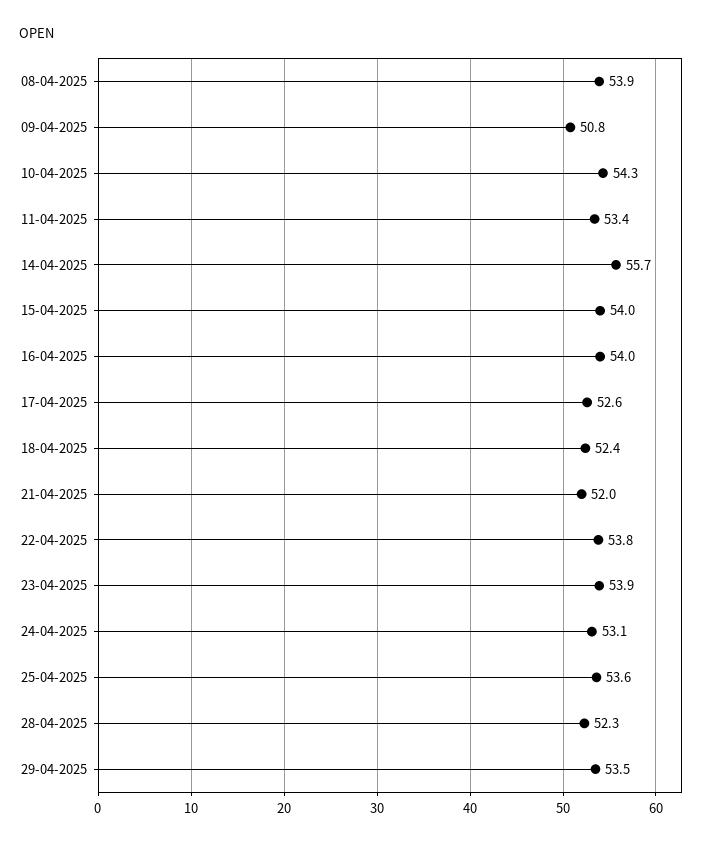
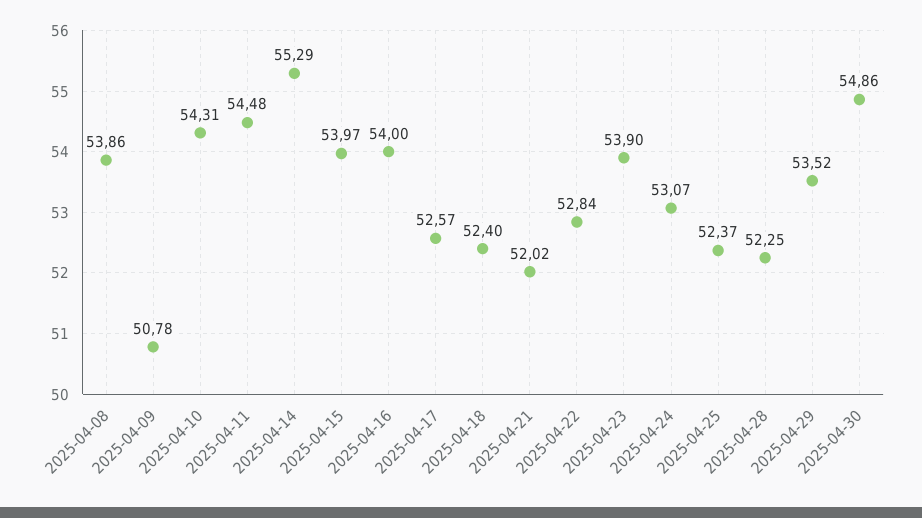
11-04-2025: 53.4 -> 54.48
14-04-2025: 55.7 -> 55.29
22-04-2025: 53.8 -> 52.84
25-04-2025: 53.6 -> 52.37
2025-04-30: none -> 54.86

